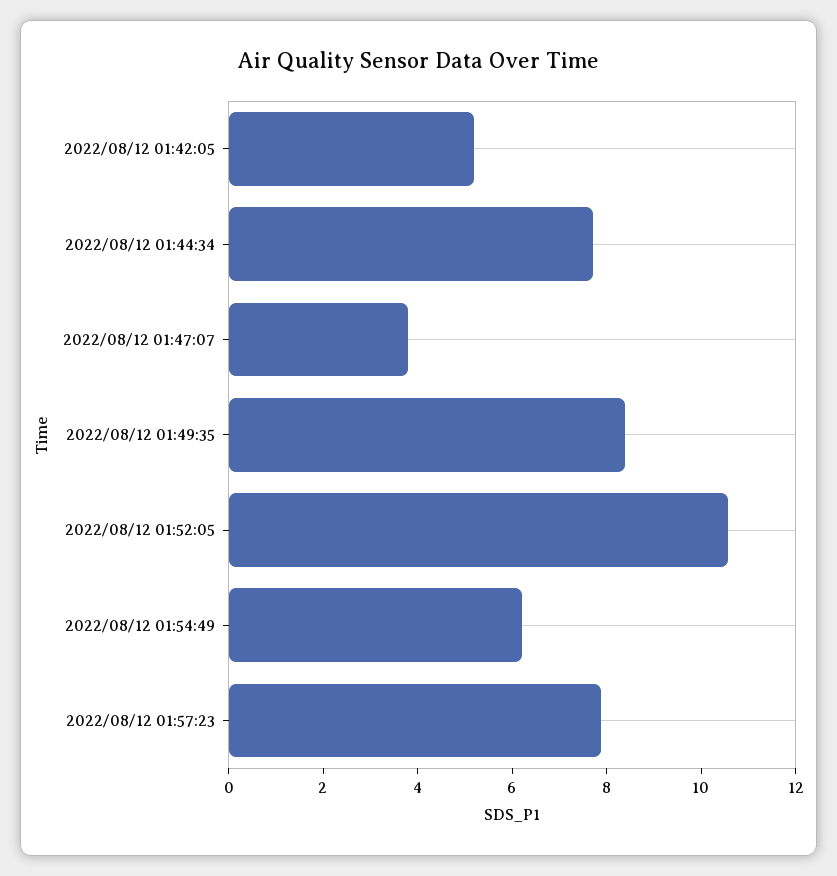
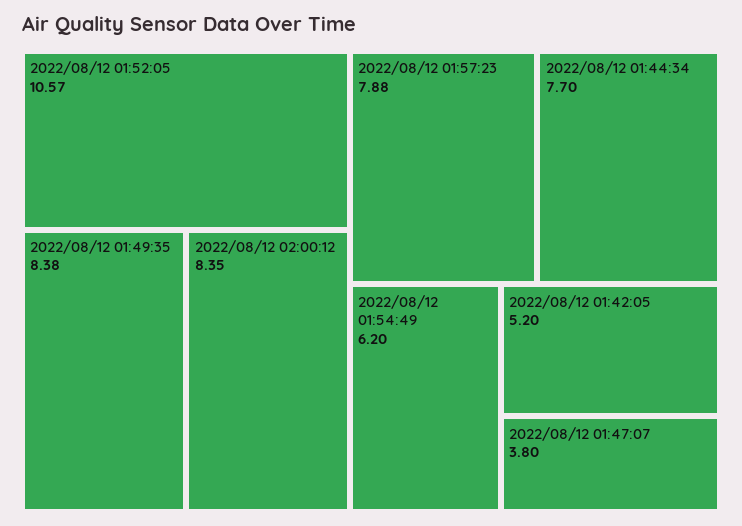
2022/08/12 02:00:12: none -> 8.35

